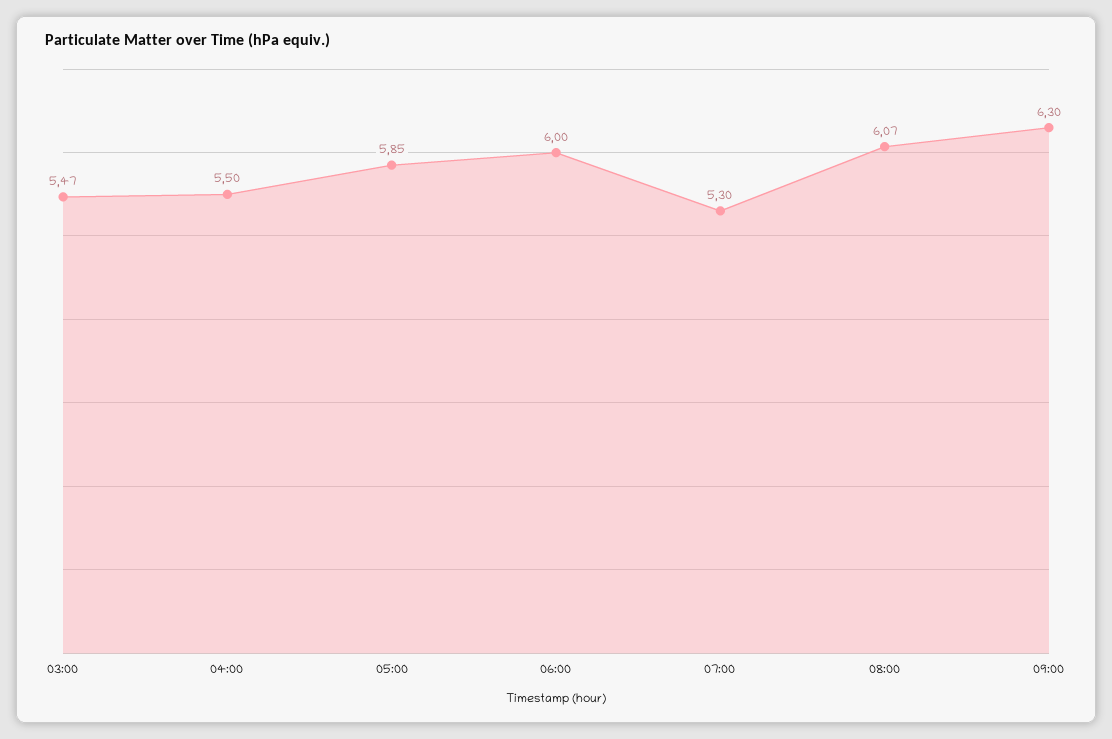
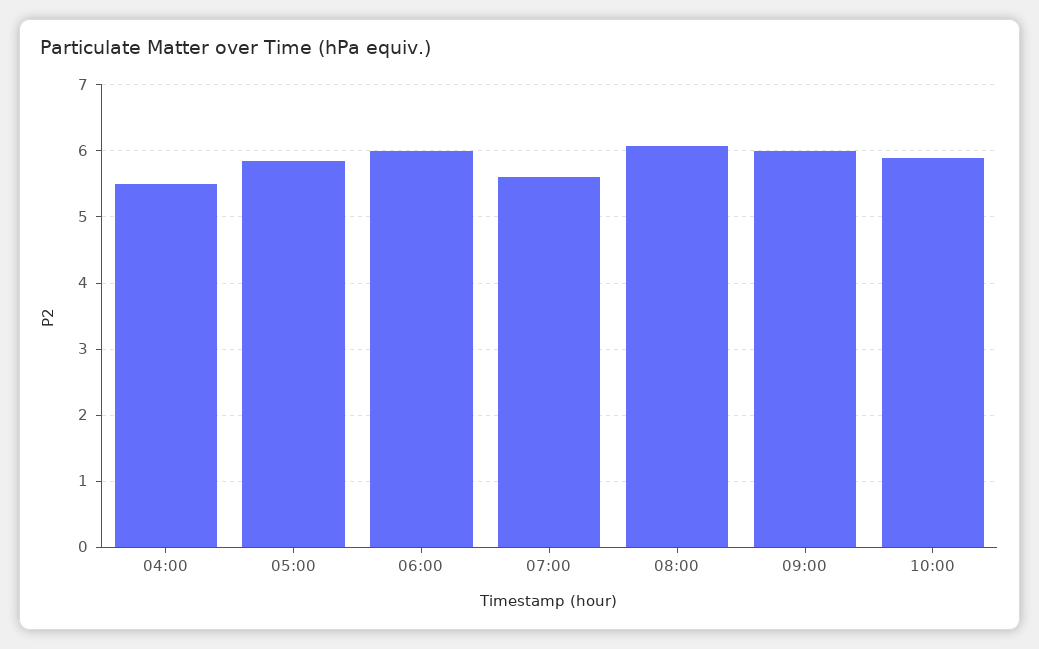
03:00: 5.47 -> none
07:00: 5.3 -> 5.6
09:00: 6.3 -> 6
10:00: none -> 5.9

